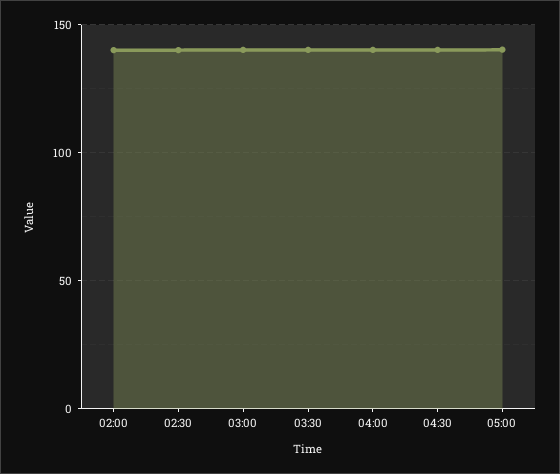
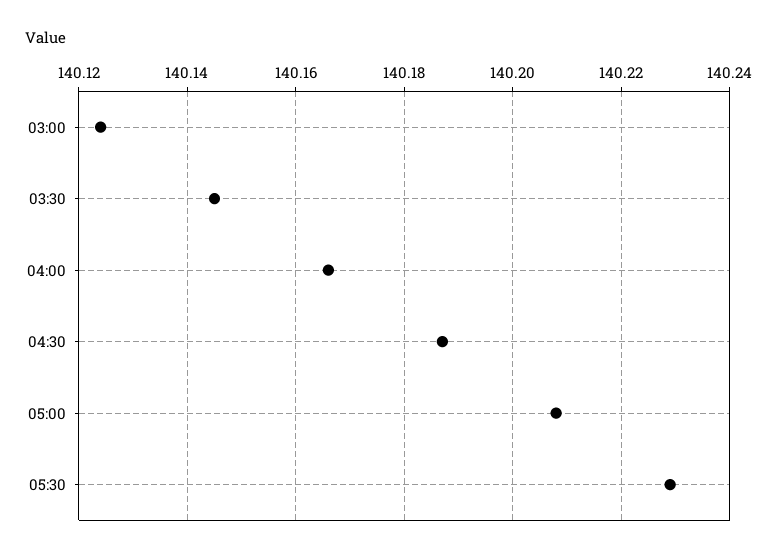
02:00: 140 -> none
02:30: 140 -> none
05:30: none -> 140.23

